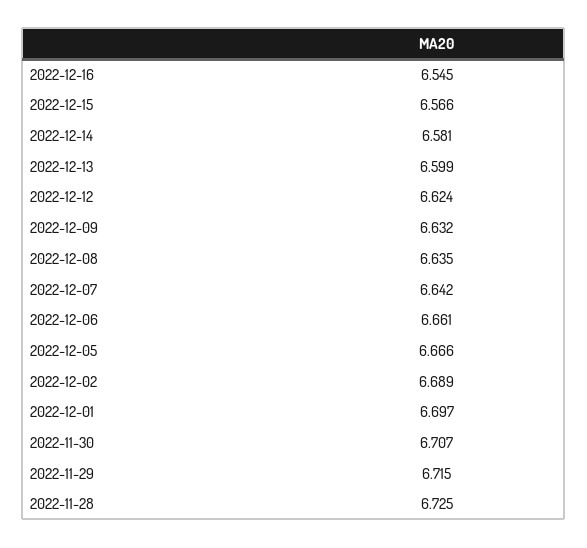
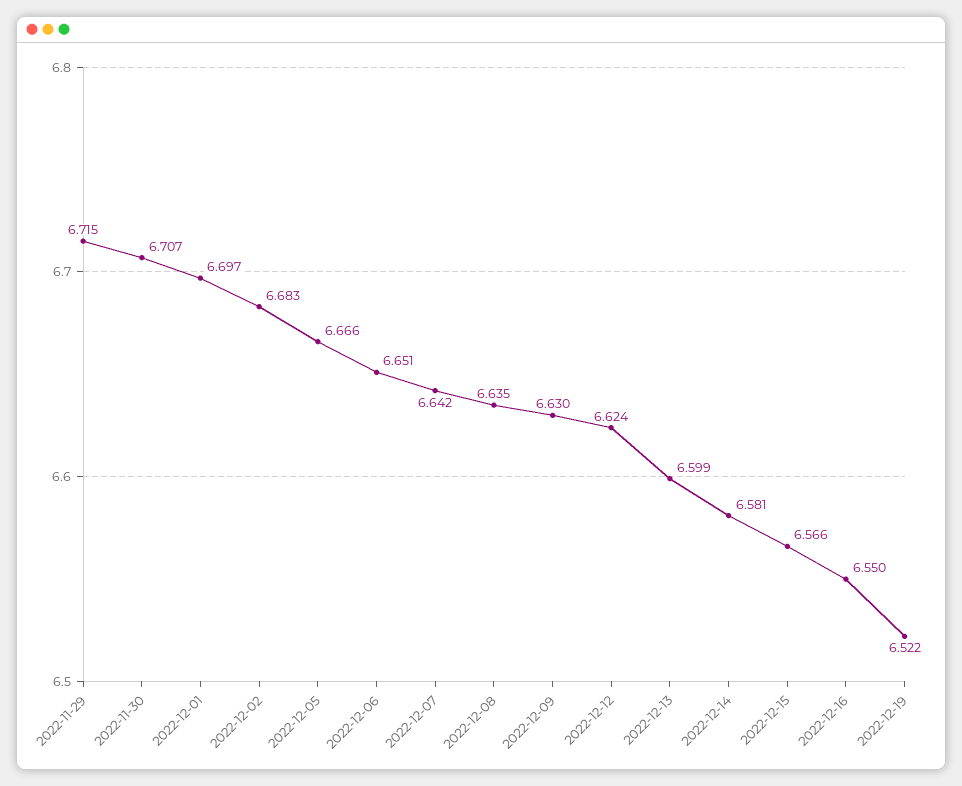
2022-12-16: 6.545 -> 6.55
2022-12-09: 6.632 -> 6.63
2022-12-06: 6.661 -> 6.651
2022-12-02: 6.689 -> 6.683
2022-11-28: 6.725 -> none
2022-12-19: none -> 6.522

